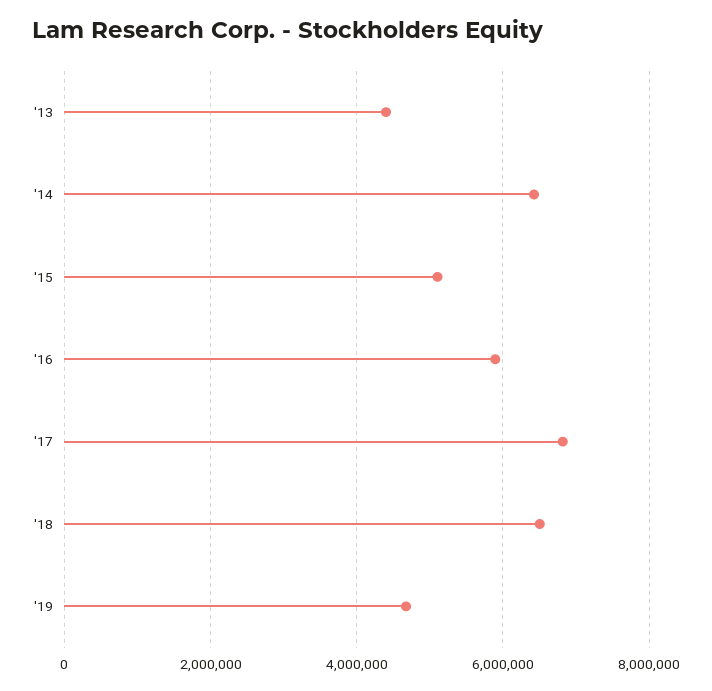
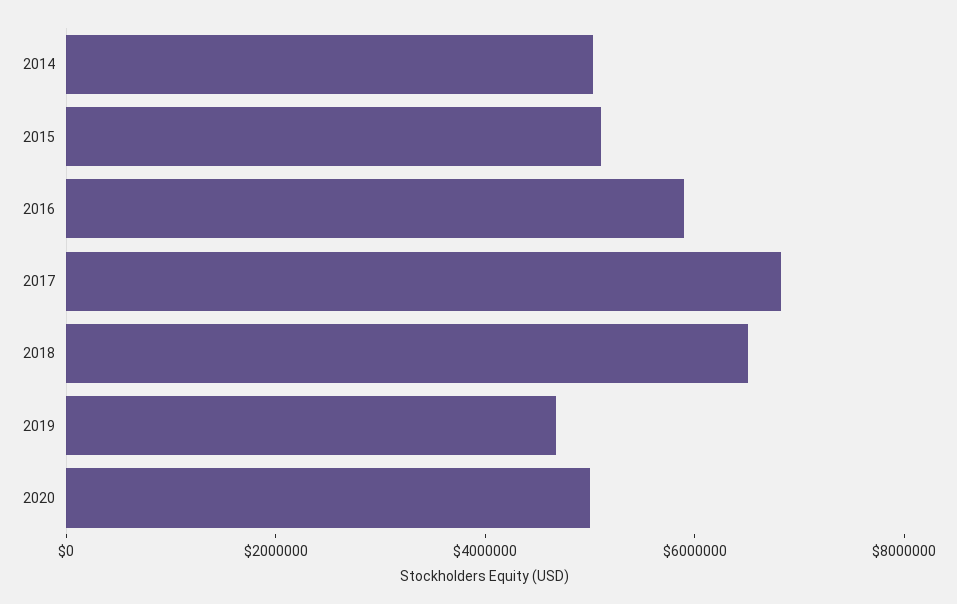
'13: 4400000 -> none
'14: 6400000 -> 5000000
2020: none -> 5000000

